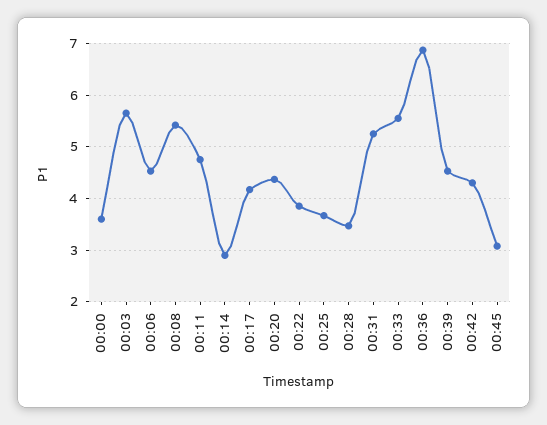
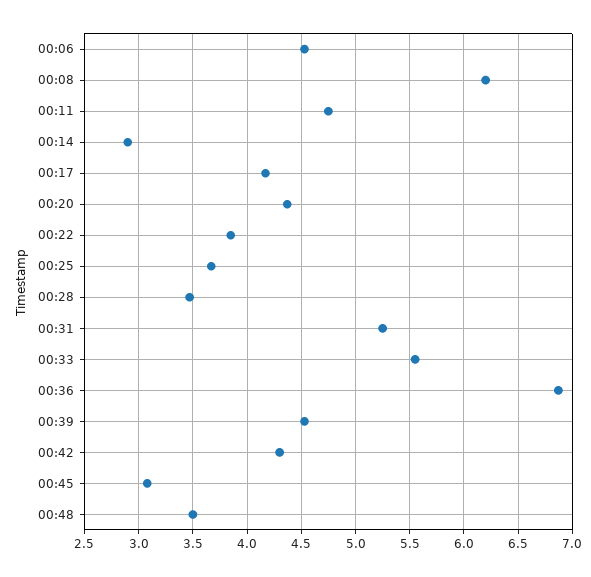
00:00: 3.6 -> none
00:03: 5.6 -> none
00:08: 5.4 -> 6.2
00:48: none -> 3.5

